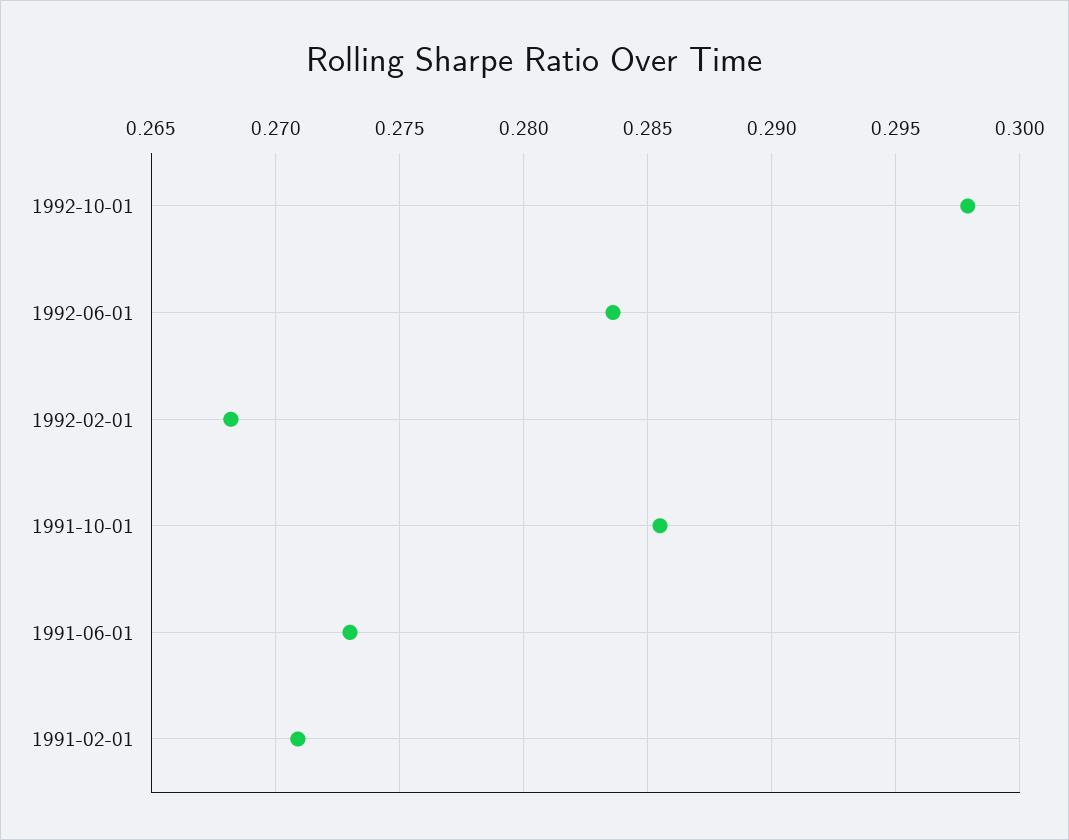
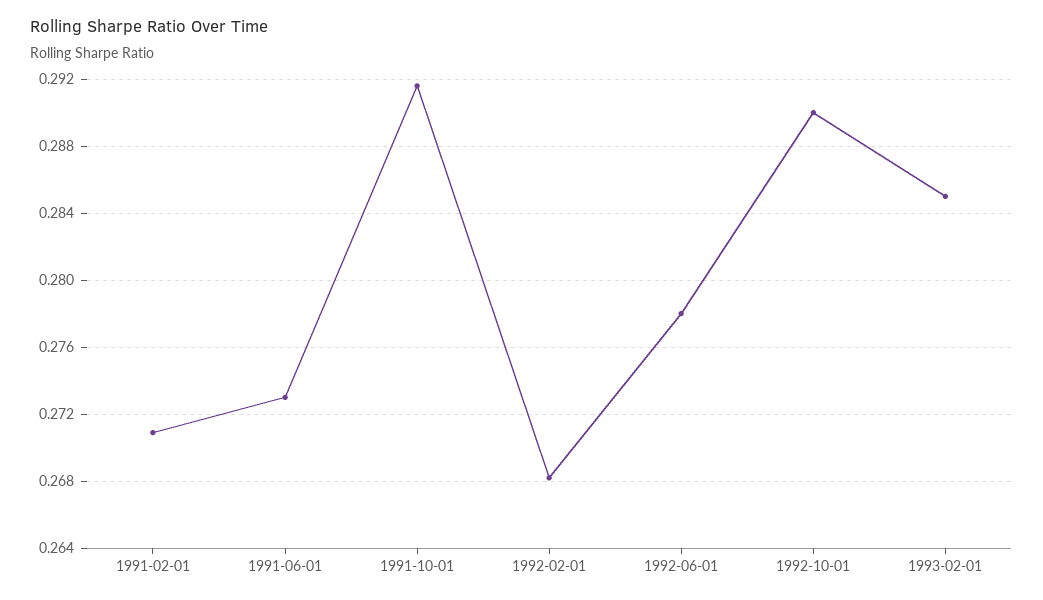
1992-10-01: 0.298 -> 0.29
1992-06-01: 0.2835 -> 0.278
1991-10-01: 0.2855 -> 0.2915
1993-02-01: none -> 0.285

